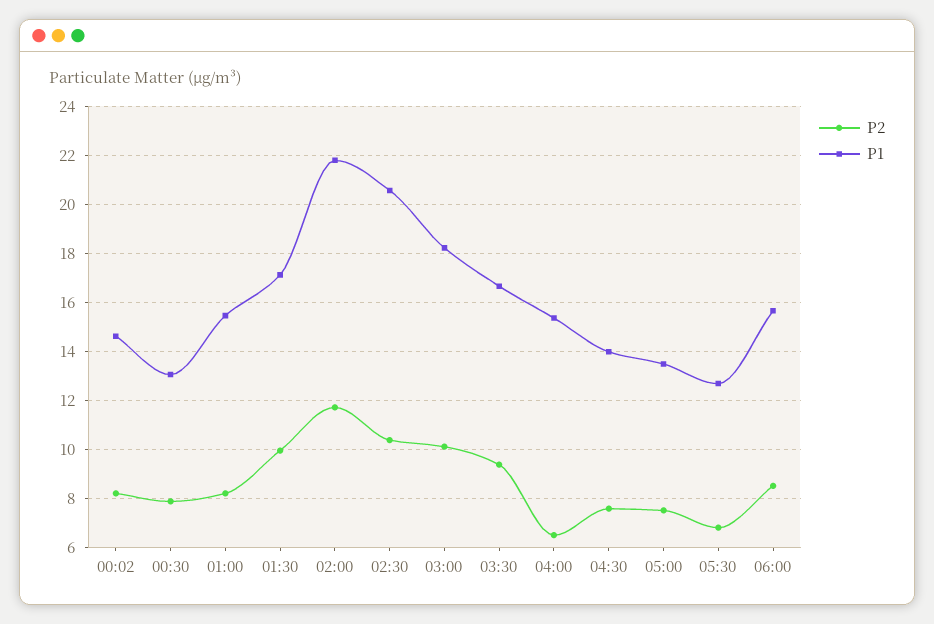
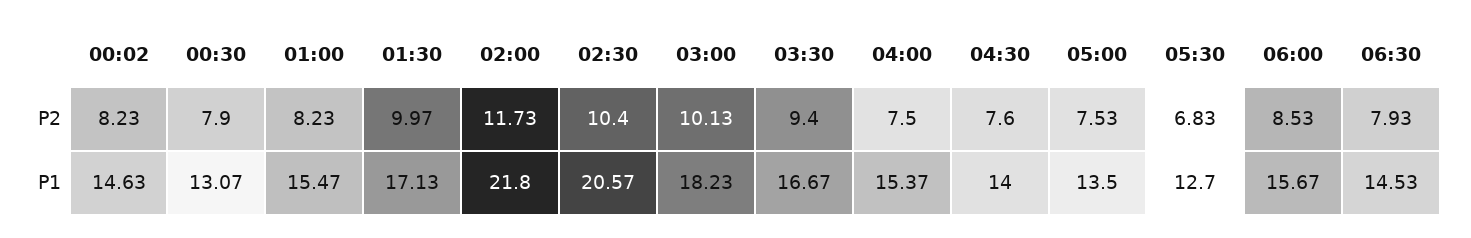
P2, 04:00: 6.5 -> 7.5
P2, 06:30: none -> 7.93
P1, 06:30: none -> 14.53

